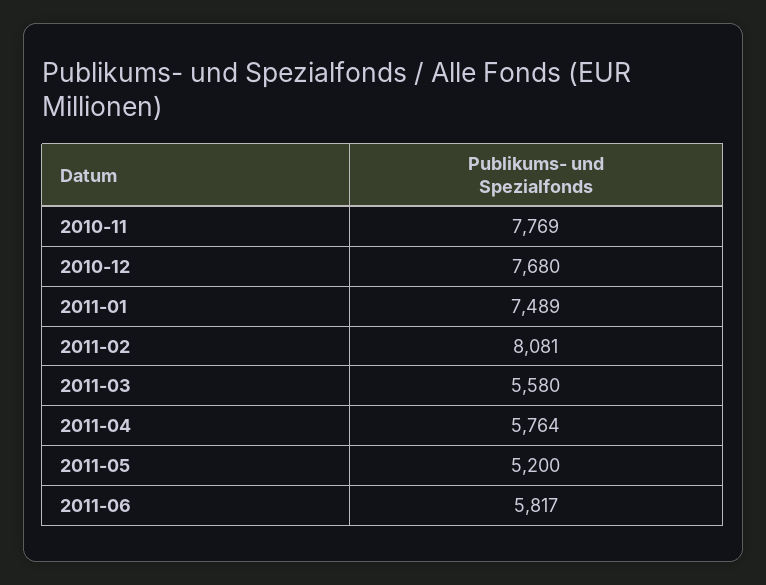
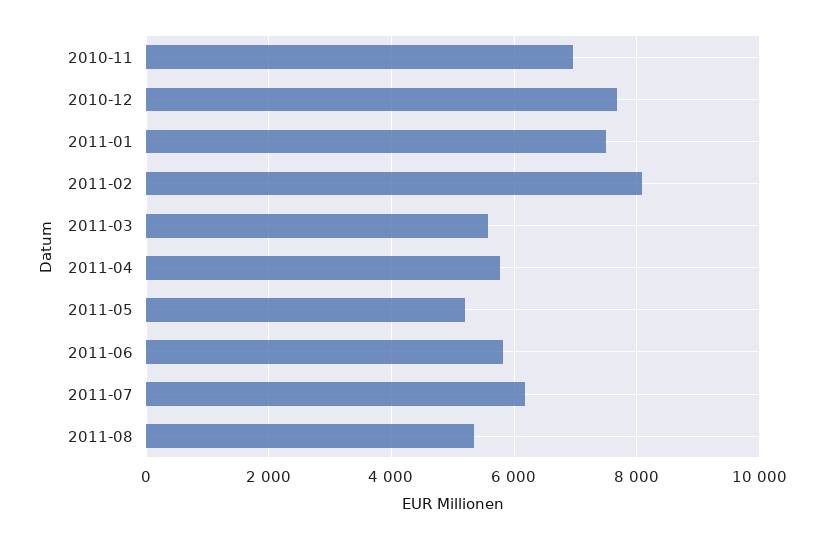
2010-11: 7769 -> 7000
2011-07: none -> 6200
2011-08: none -> 5400

